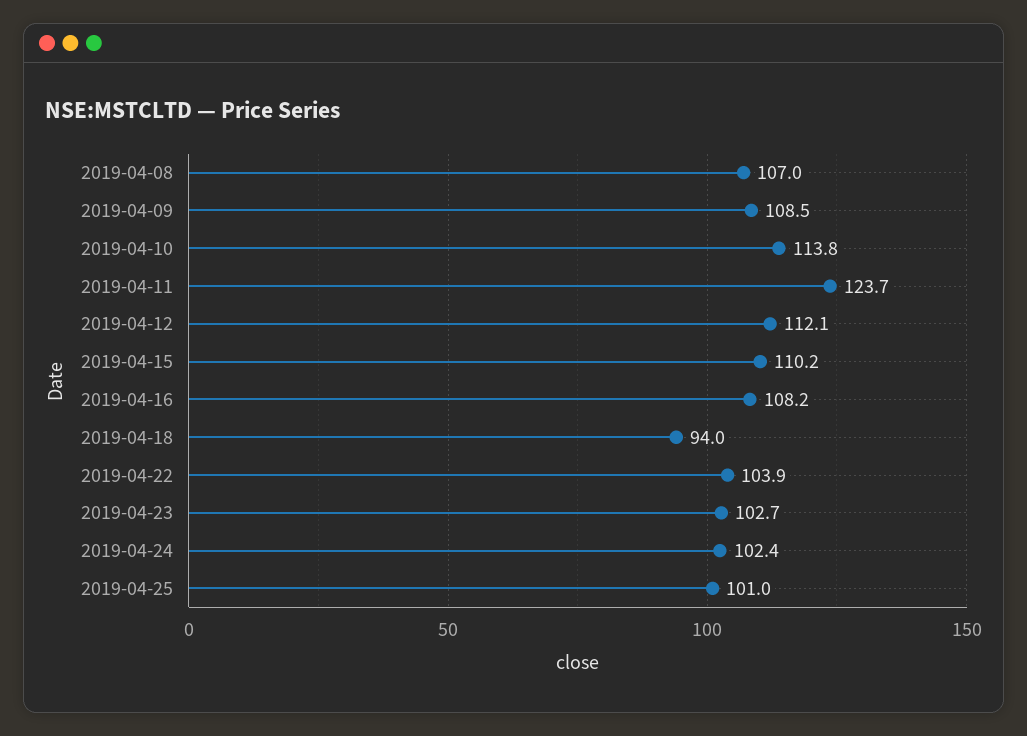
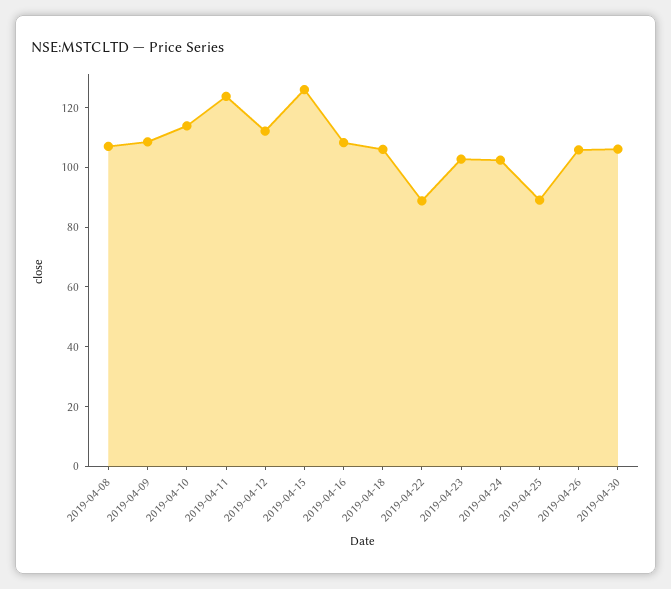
2019-04-15: 110.2 -> 125
2019-04-18: 94 -> 105
2019-04-22: 103.9 -> 90
2019-04-25: 101 -> 90
2019-04-26: none -> 105
2019-04-30: none -> 105

